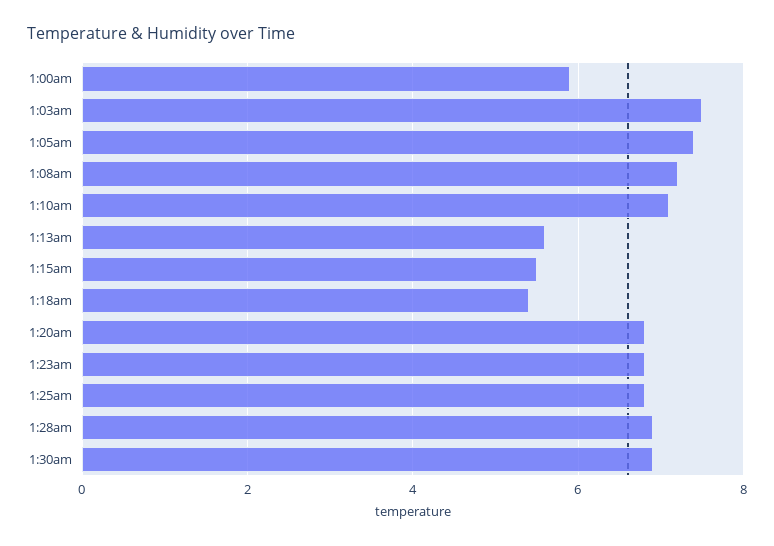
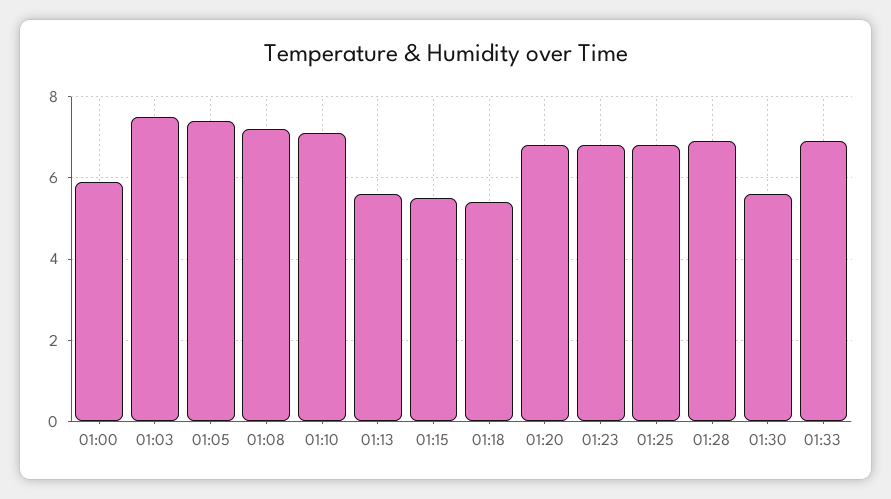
1:30am: 7 -> 5.5
01:33: none -> 7

